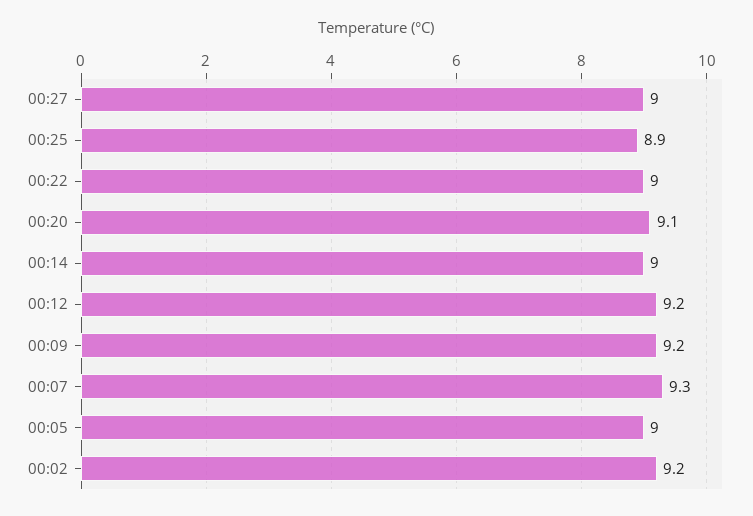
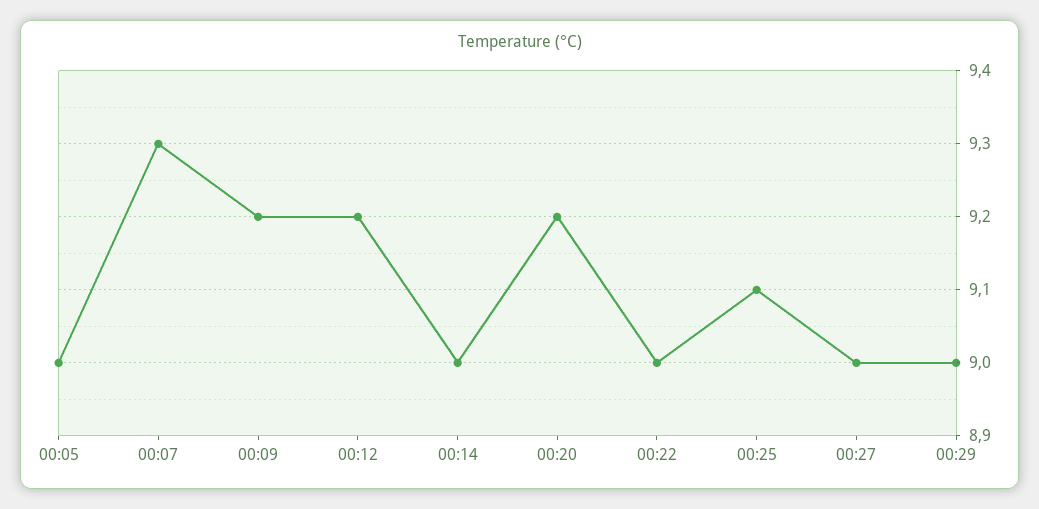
00:25: 8.9 -> 9.1
00:20: 9.1 -> 9.2
00:02: 9.2 -> none
00:29: none -> 9

